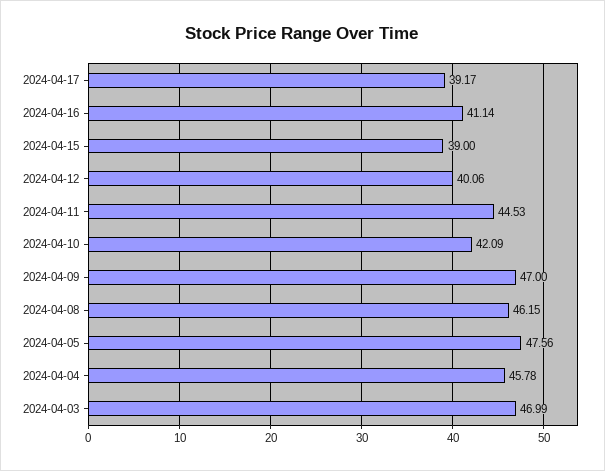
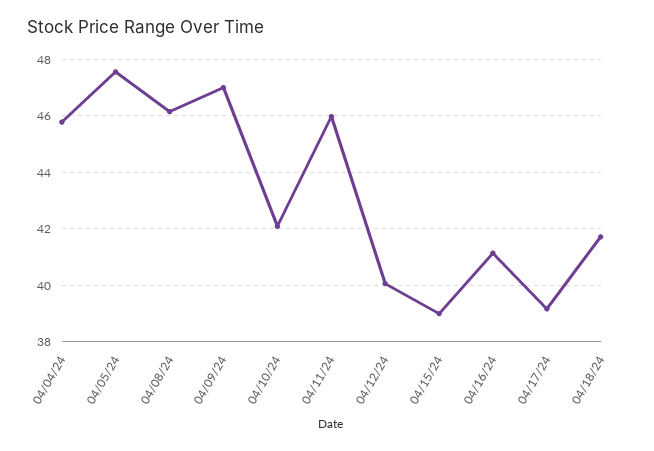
2024-04-11: 44.53 -> 46
2024-04-03: 46.99 -> none
04/18/24: none -> 41.75

